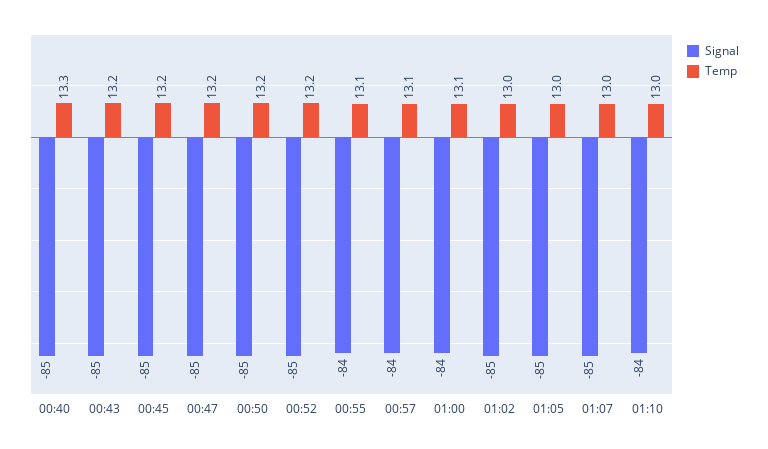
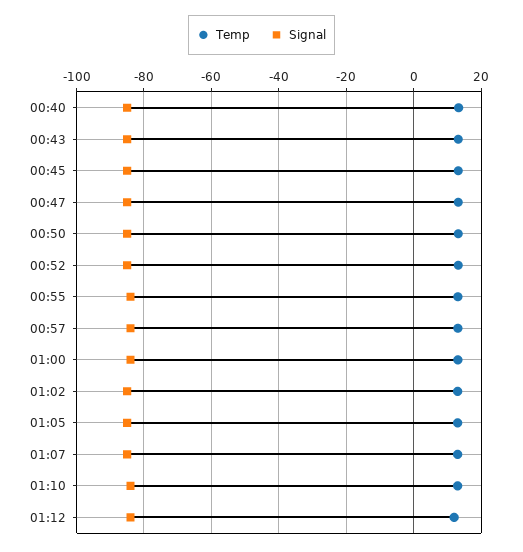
Temp, 01:12: none -> 12
Signal, 01:12: none -> -84

